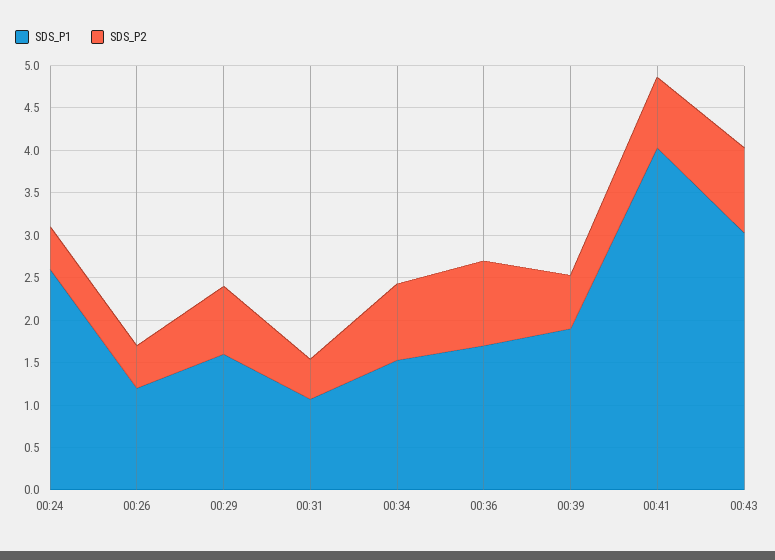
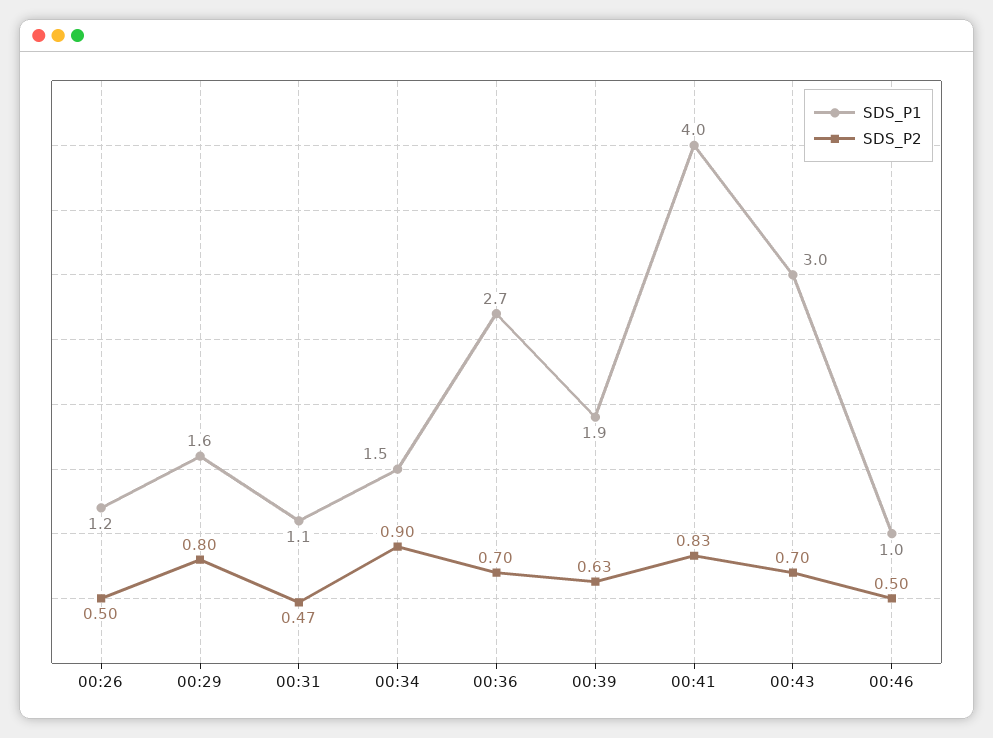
SDS_P1, 00:24: 2.6 -> none
SDS_P2, 00:24: 0.5 -> none
SDS_P1, 00:36: 1.7 -> 2.7
SDS_P2, 00:36: 1 -> 0.7
SDS_P2, 00:43: 1 -> 0.7
SDS_P1, 00:46: none -> 1
SDS_P2, 00:46: none -> 0.5

